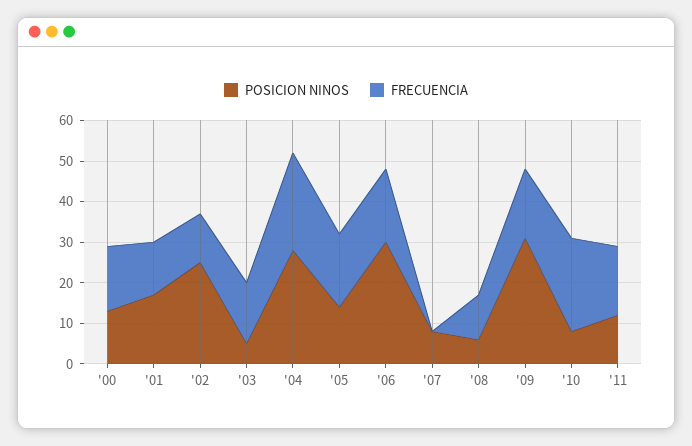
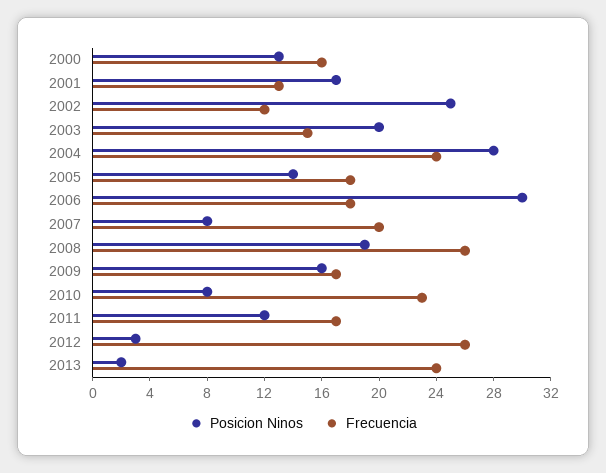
POSICION NINOS, '03: 5 -> 20
FRECUENCIA, '07: 0 -> 20
POSICION NINOS, '08: 5 -> 19
FRECUENCIA, '08: 10 -> 26
POSICION NINOS, '09: 30 -> 16
POSICION NINOS, 2012: none -> 3
FRECUENCIA, 2012: none -> 26
POSICION NINOS, 2013: none -> 2
FRECUENCIA, 2013: none -> 24

